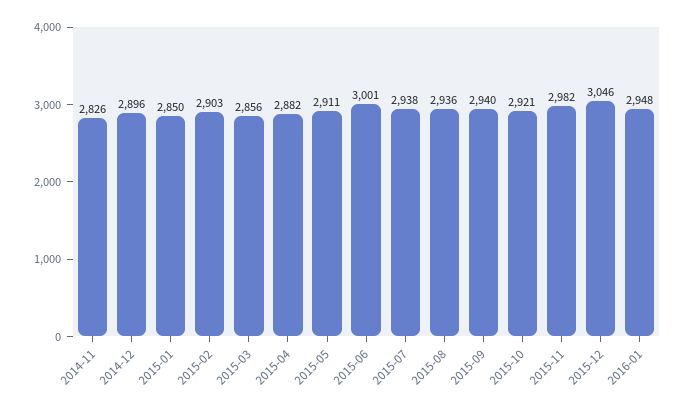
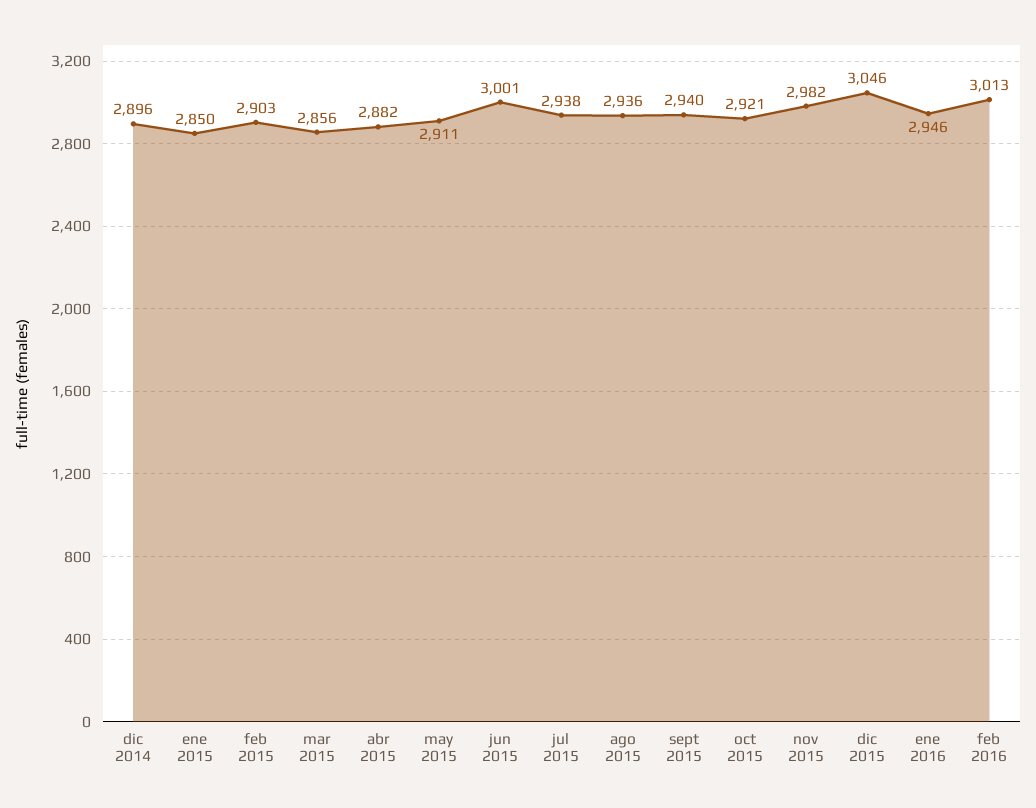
2014-11: 2826 -> none
2016-01: 2948 -> 2946
feb 2016: none -> 3013

